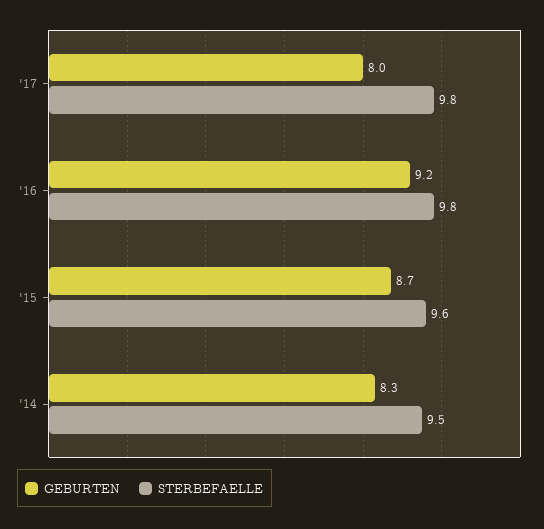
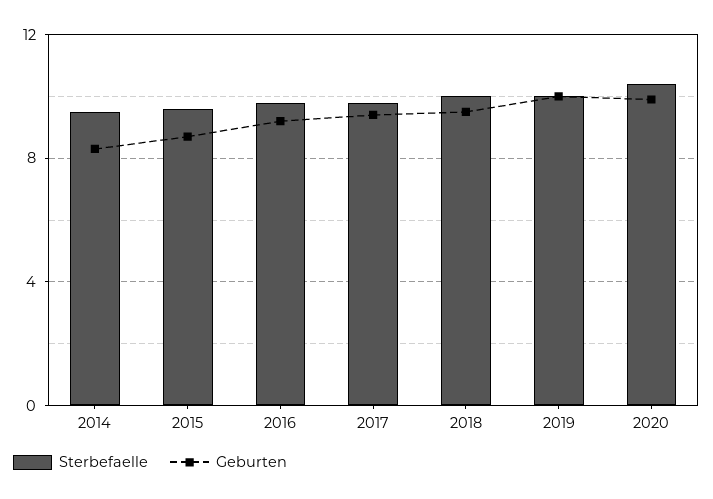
GEBURTEN, '17: 8 -> 9.5
STERBEFAELLE, 2018: none -> 10
GEBURTEN, 2018: none -> 9.5
STERBEFAELLE, 2019: none -> 10
GEBURTEN, 2019: none -> 10
STERBEFAELLE, 2020: none -> 10.5
GEBURTEN, 2020: none -> 10

